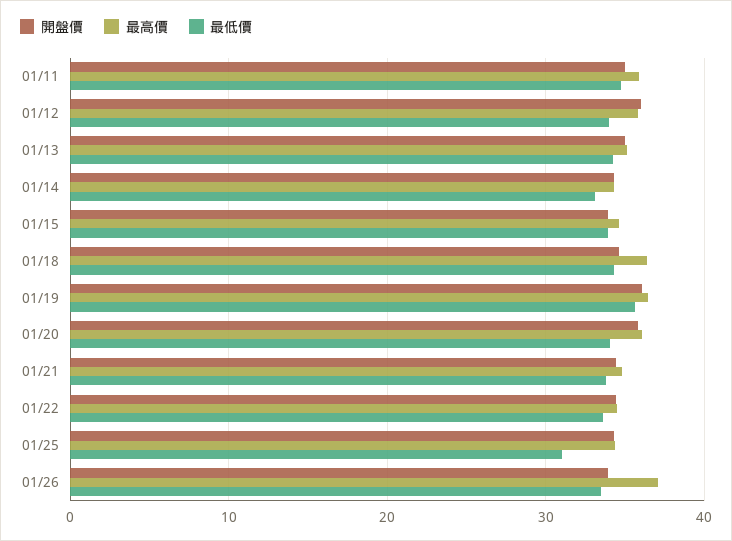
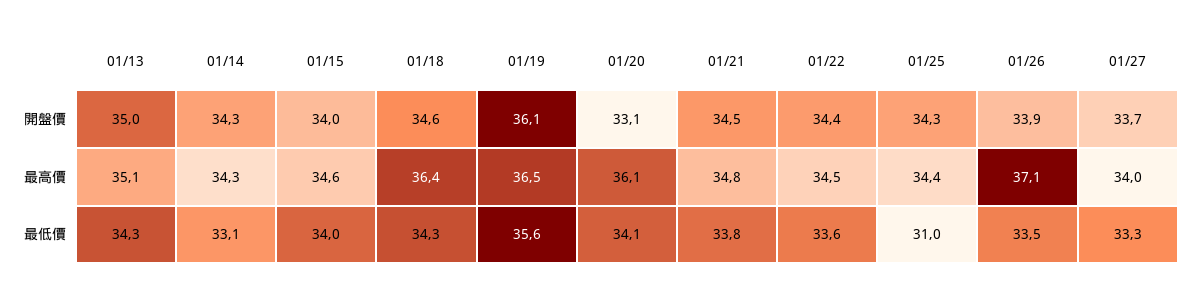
開盤價, 01/11: 35 -> none
最高價, 01/11: 36 -> none
最低價, 01/11: 35 -> none
開盤價, 01/12: 36 -> none
最高價, 01/12: 36 -> none
最低價, 01/12: 34 -> none
開盤價, 01/20: 36 -> 33.1
開盤價, 01/27: none -> 33.7
最高價, 01/27: none -> 34
最低價, 01/27: none -> 33.3

